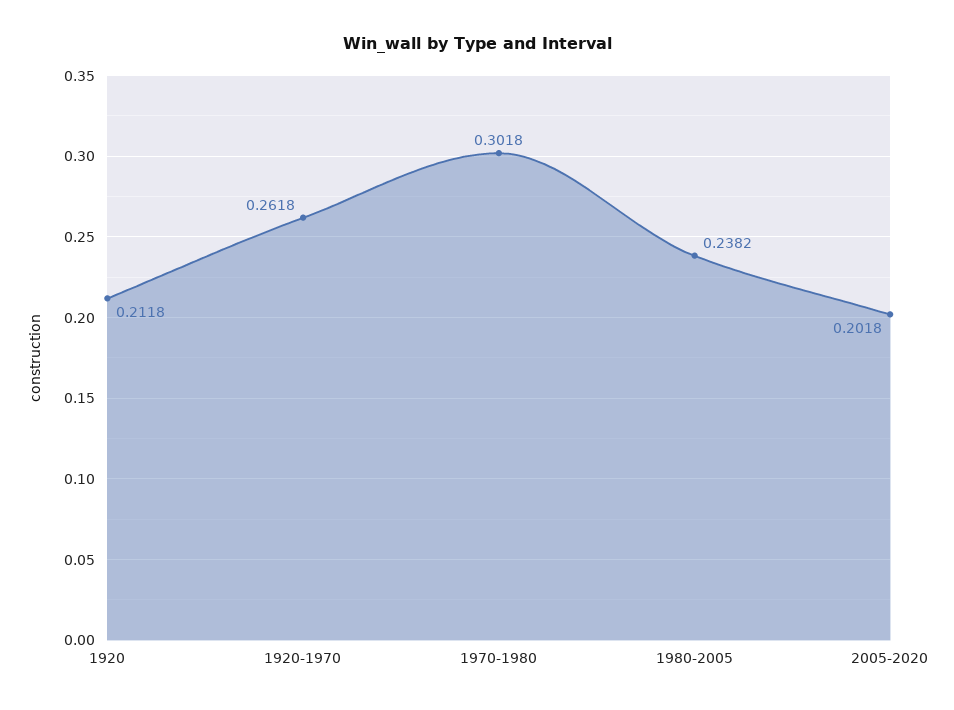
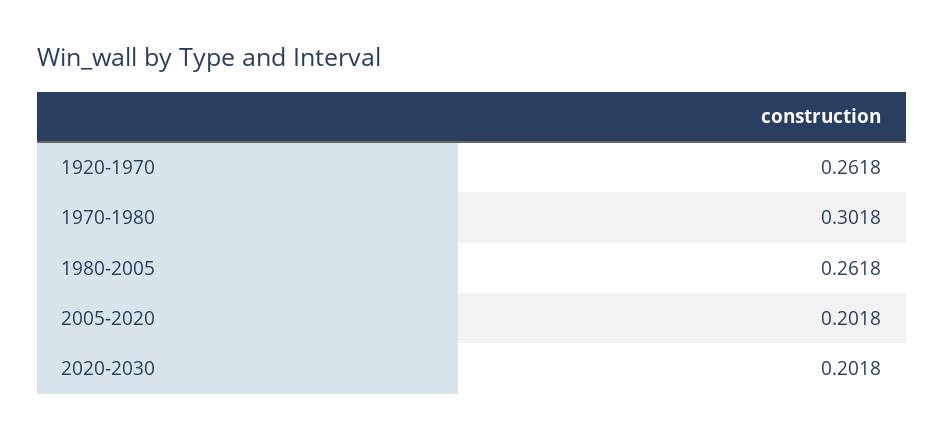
1920: 0.2118 -> none
1980-2005: 0.2382 -> 0.2618
2020-2030: none -> 0.2018

